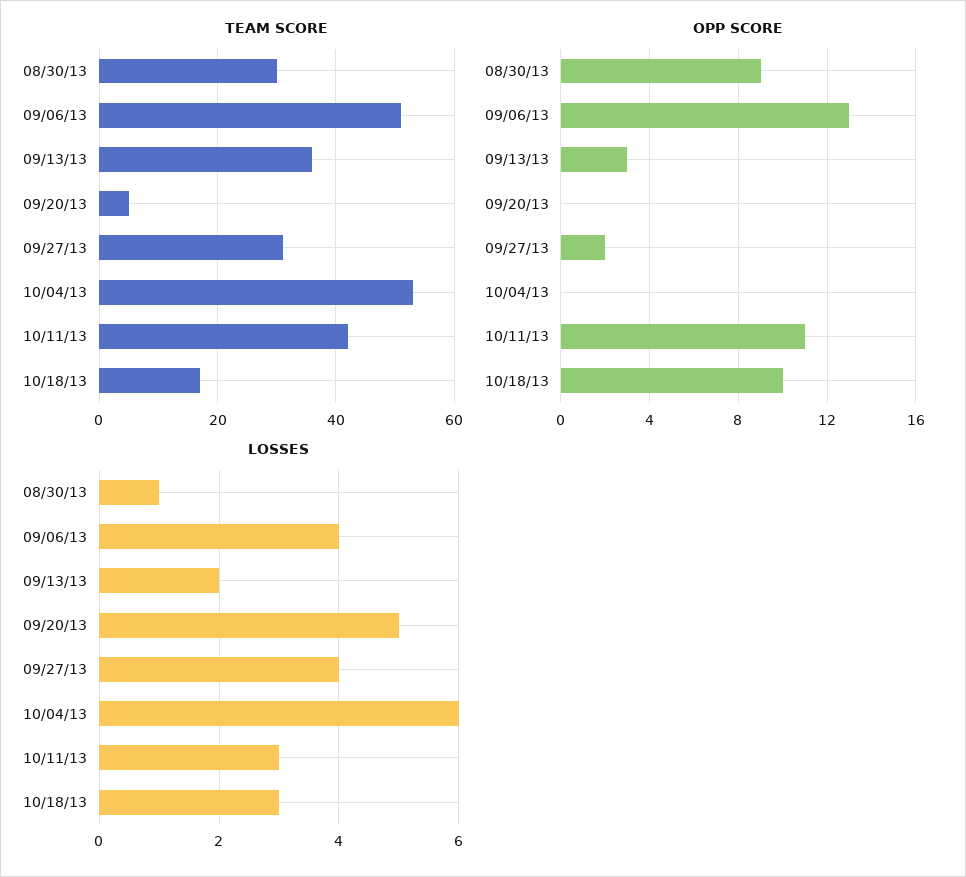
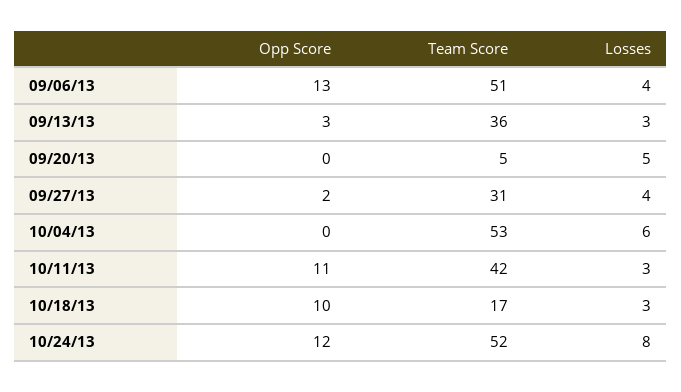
TEAM SCORE, 08/30/13: 30 -> none
OPP SCORE, 08/30/13: 9 -> none
LOSSES, 08/30/13: 1 -> none
LOSSES, 09/13/13: 2 -> 3
OPP SCORE, 10/24/13: none -> 12
TEAM SCORE, 10/24/13: none -> 52
LOSSES, 10/24/13: none -> 8

